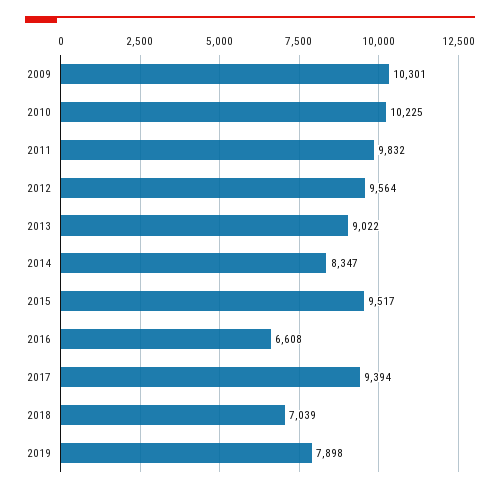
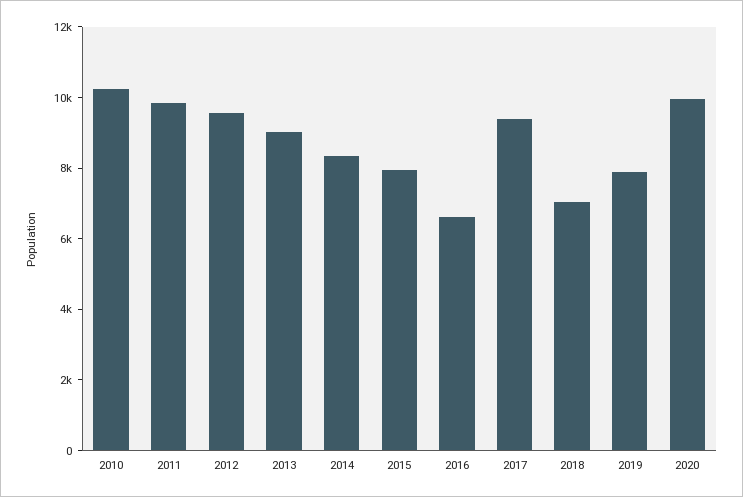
2009: 10301 -> none
2015: 9517 -> 8000
2020: none -> 10000

